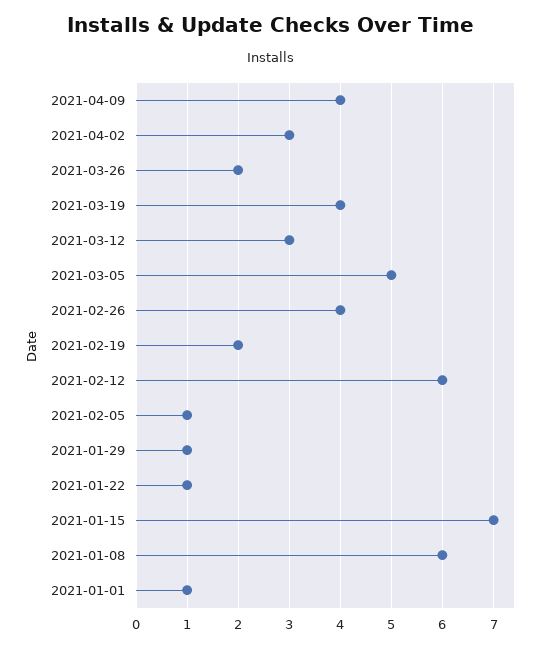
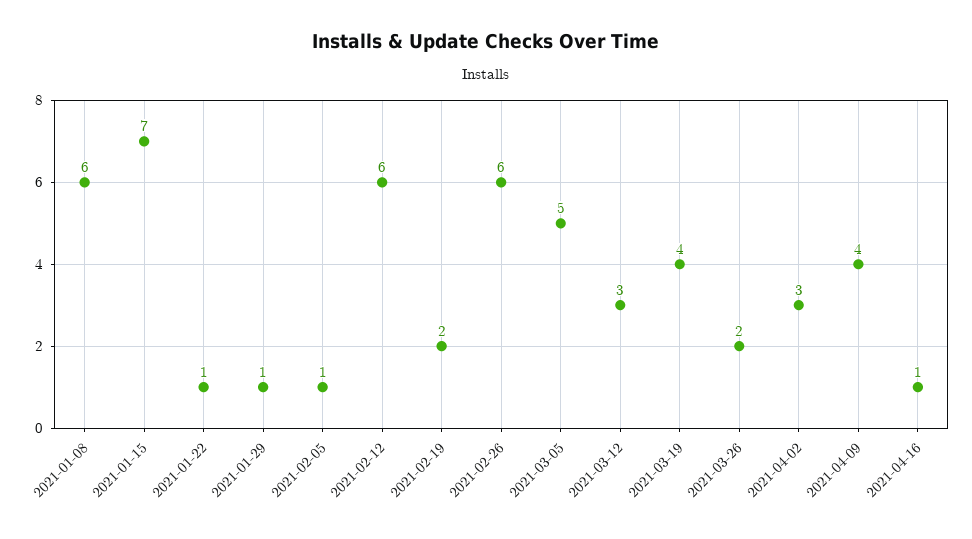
2021-02-26: 4 -> 6
2021-01-01: 1 -> none
2021-04-16: none -> 1

